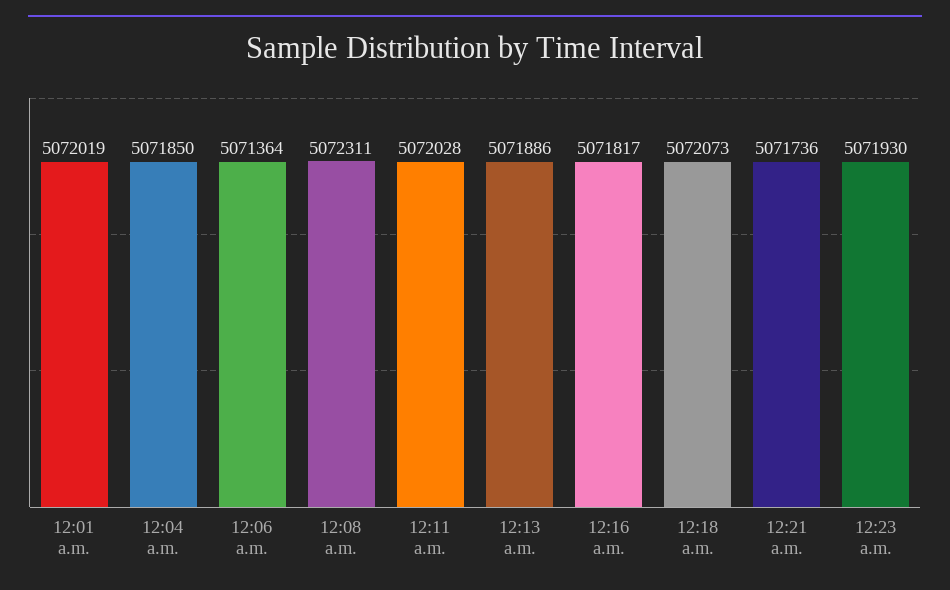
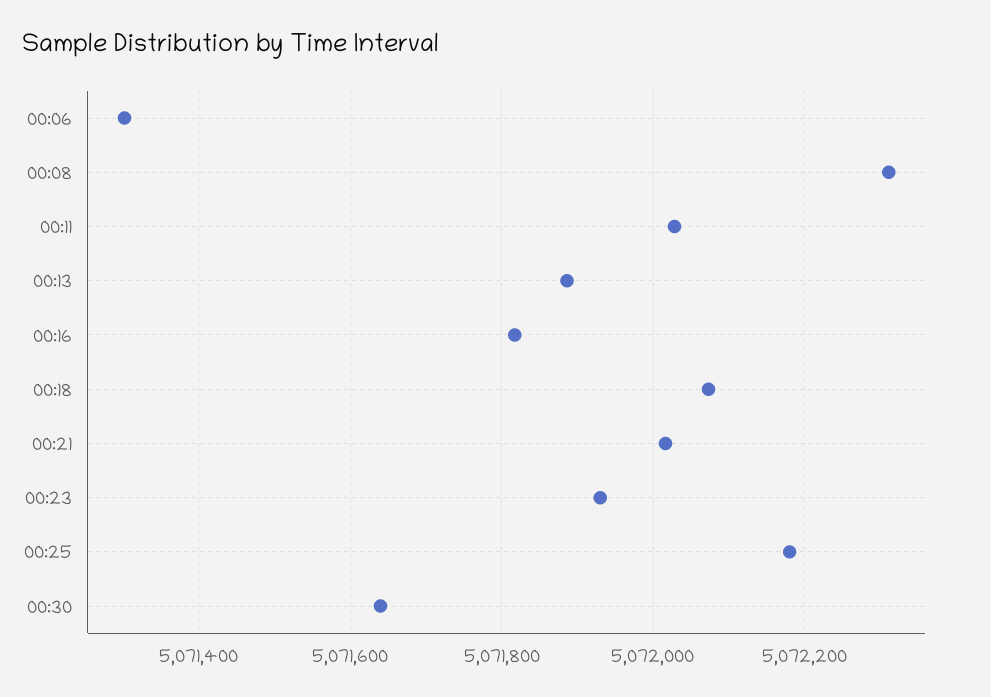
12:01 a.m.: 5072019 -> none
12:04 a.m.: 5071850 -> none
12:06 a.m.: 5071364 -> 5071300
12:21 a.m.: 5071736 -> 5072020
00:25: none -> 5072180
00:30: none -> 5071640

